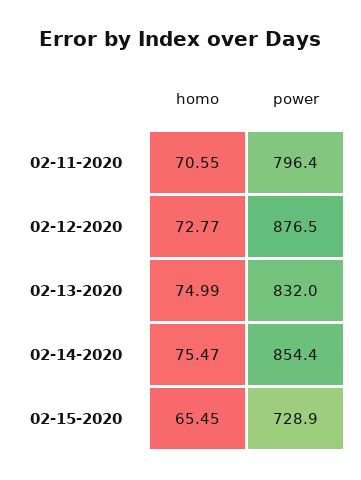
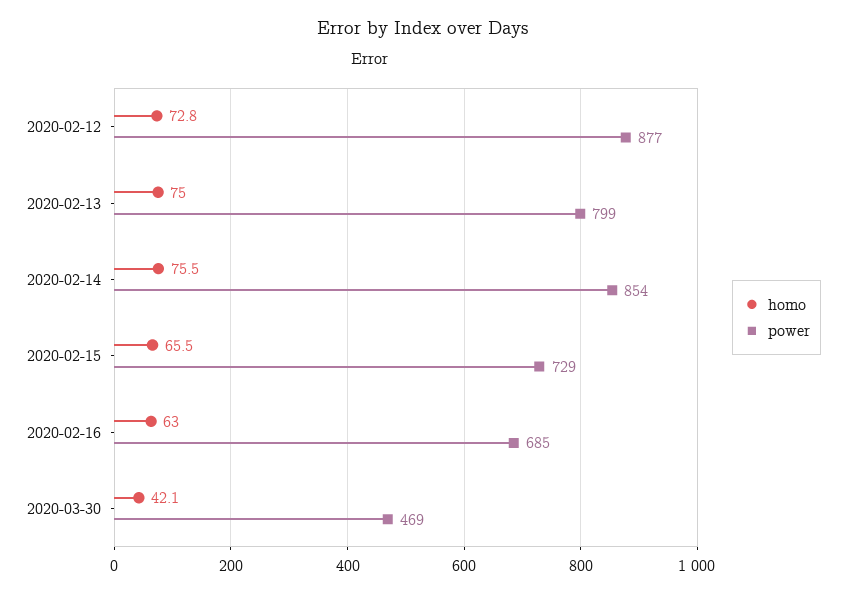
homo, 02-11-2020: 70.55 -> none
power, 02-11-2020: 796.4 -> none
power, 02-13-2020: 832 -> 799
homo, 2020-02-16: none -> 63
power, 2020-02-16: none -> 685
homo, 2020-03-30: none -> 42.1
power, 2020-03-30: none -> 469

